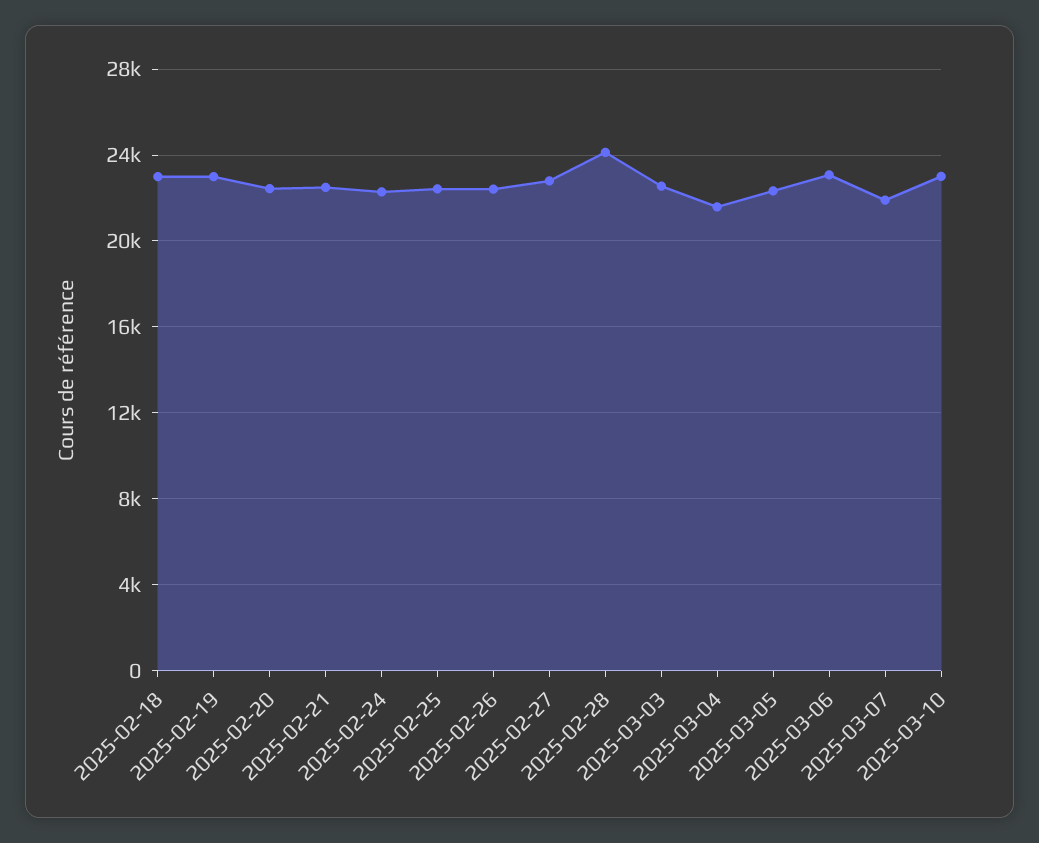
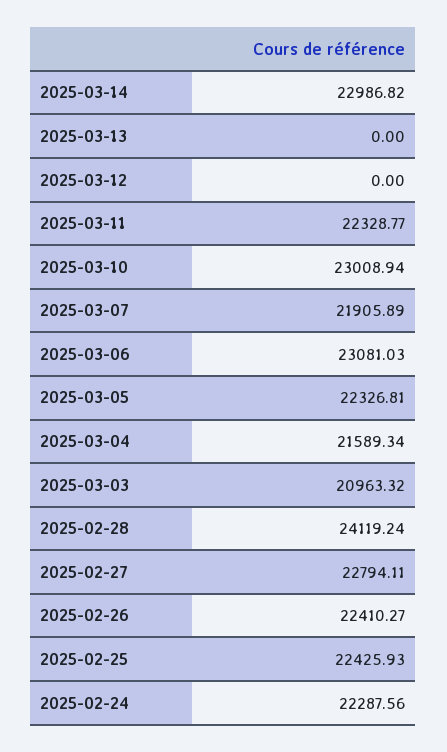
2025-02-18: 23000 -> none
2025-02-19: 23000 -> none
2025-02-20: 22500 -> none
2025-02-21: 22500 -> none
2025-03-03: 22500 -> 20963.32
2025-03-14: none -> 22986.82
2025-03-13: none -> 0
2025-03-12: none -> 0
2025-03-11: none -> 22328.77

